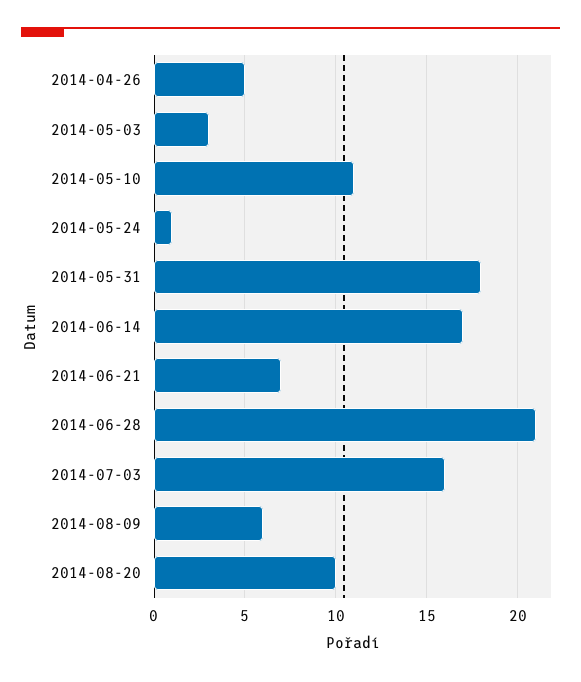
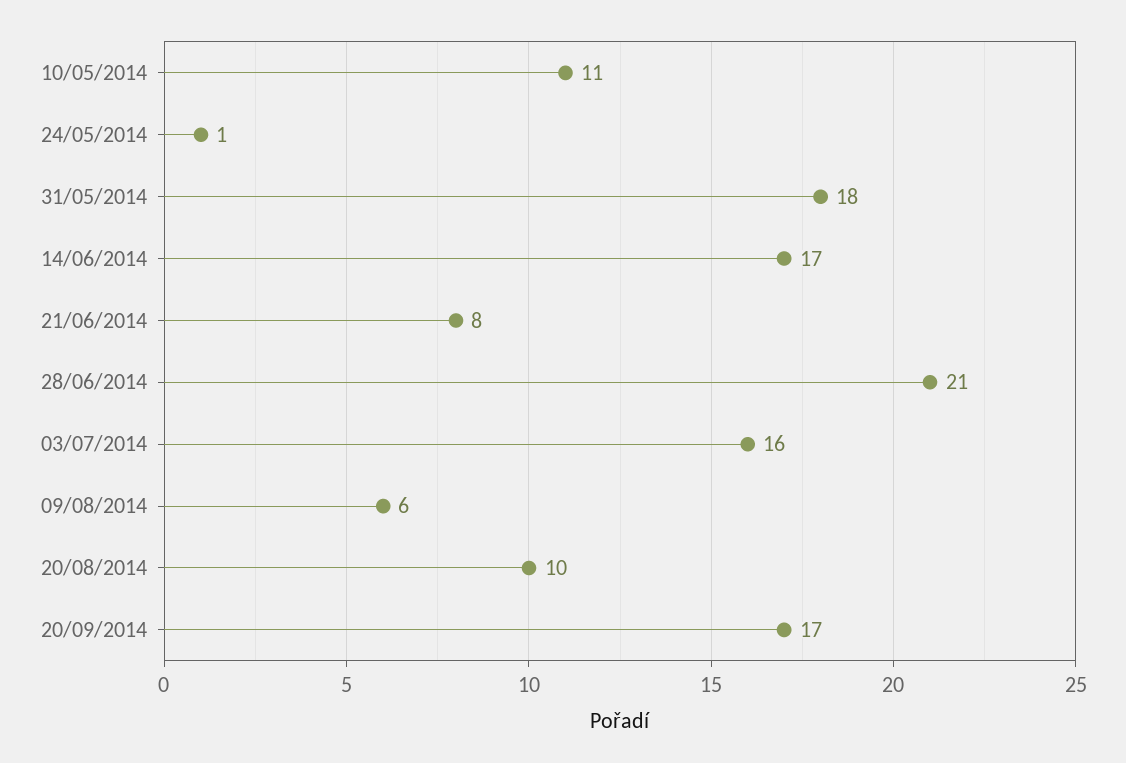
2014-04-26: 5 -> none
2014-05-03: 3 -> none
2014-06-21: 7 -> 8
20/09/2014: none -> 17

